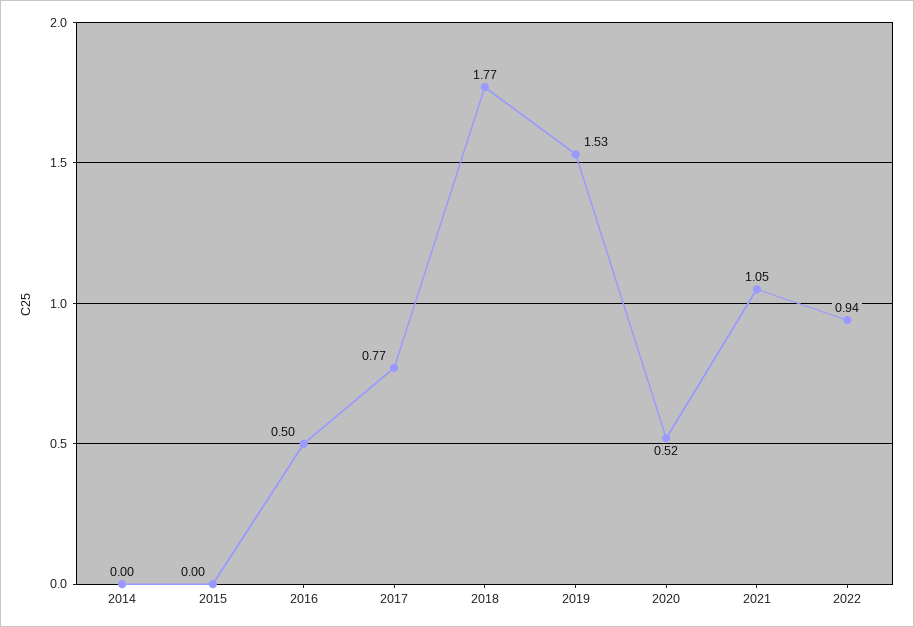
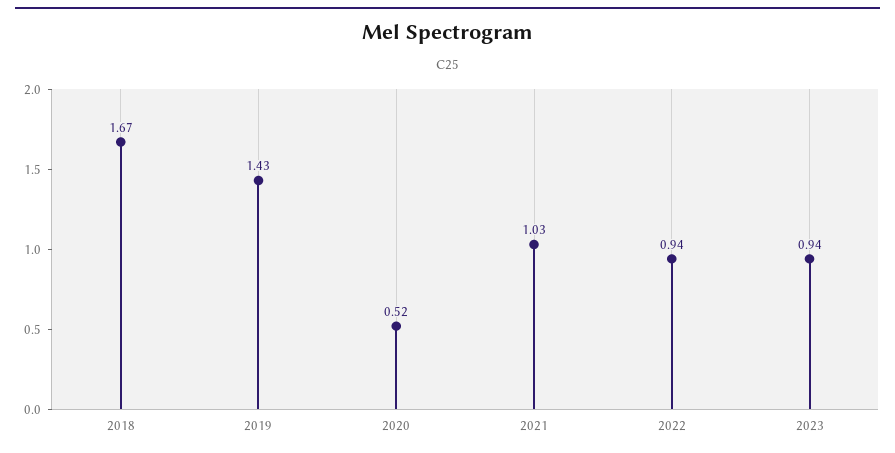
2014: 0 -> none
2015: 0 -> none
2016: 0.5 -> none
2017: 0.77 -> none
2018: 1.77 -> 1.67
2019: 1.53 -> 1.43
2021: 1.05 -> 1.03
2023: none -> 0.94

